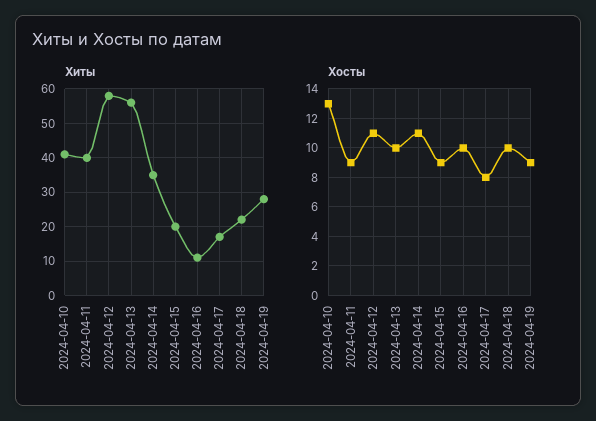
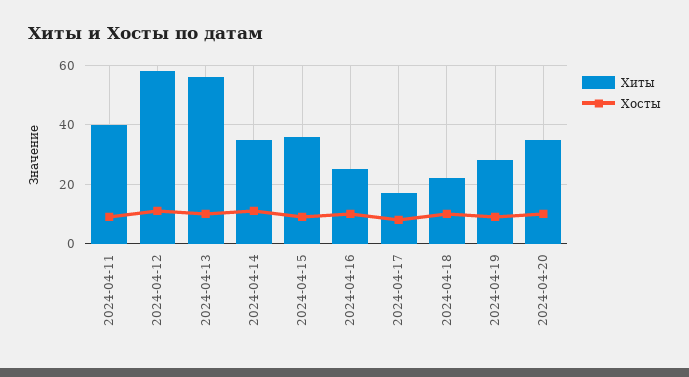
Хиты, 2024-04-10: 40 -> none
Хиты, 2024-04-15: 20 -> 35
Хиты, 2024-04-16: 10 -> 25
Хосты, 2024-04-10: 13 -> none
Хиты, 2024-04-20: none -> 35
Хосты, 2024-04-20: none -> 10

